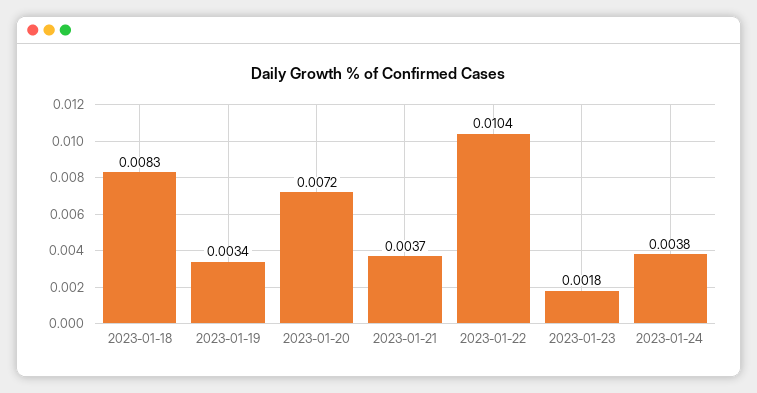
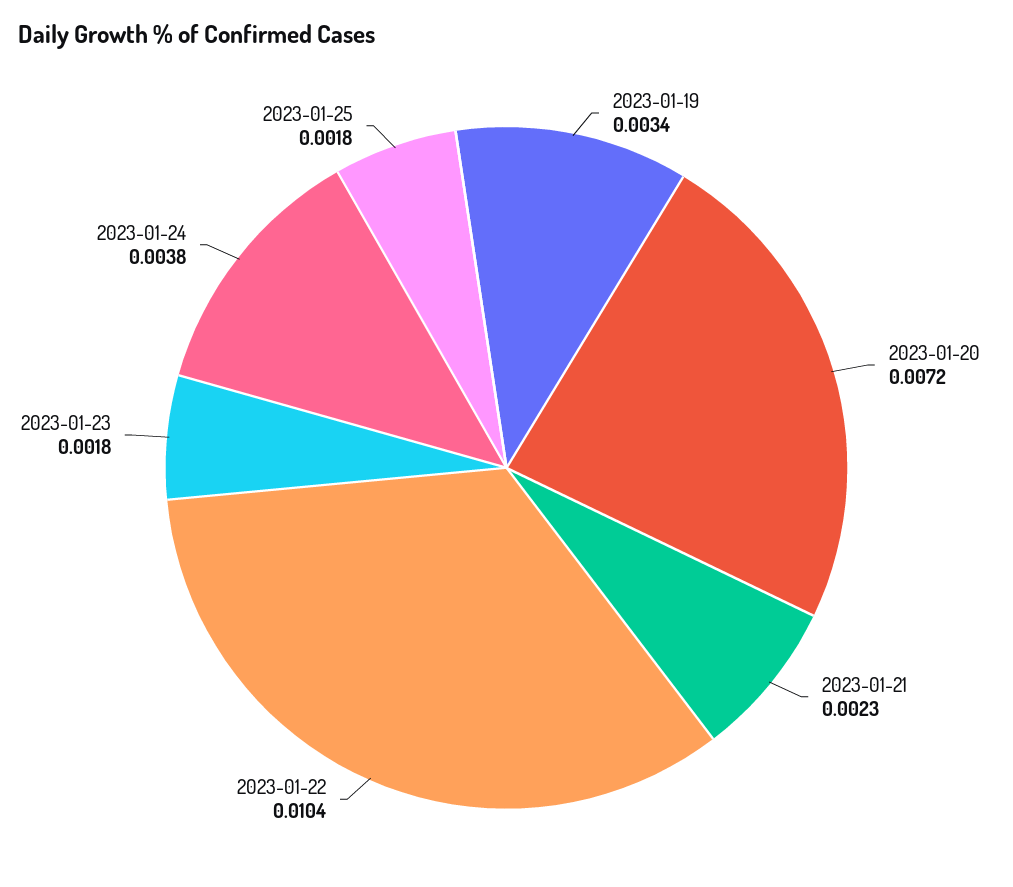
2023-01-18: 0.0083 -> none
2023-01-21: 0.0037 -> 0.0023
2023-01-25: none -> 0.0018

